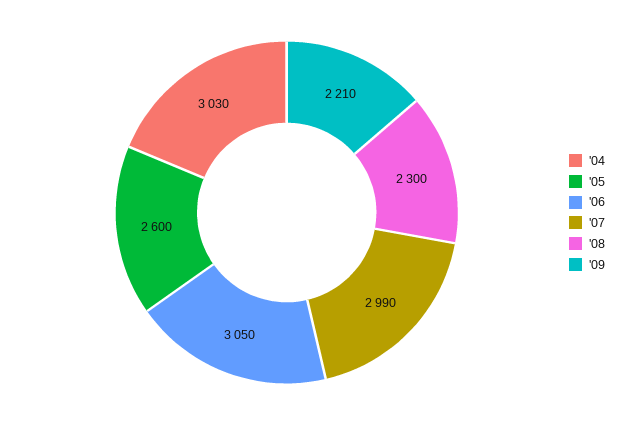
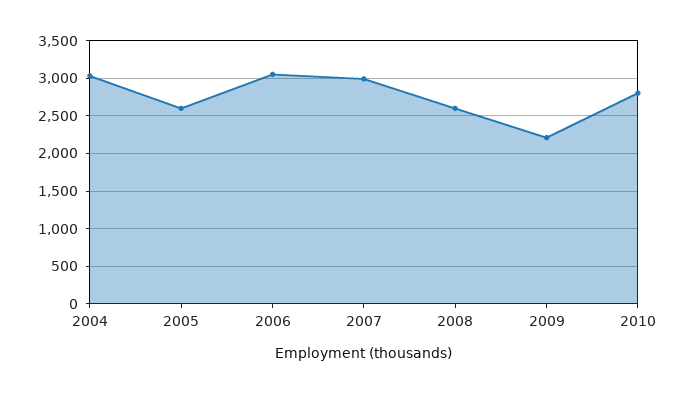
'08: 2300 -> 2600
2010: none -> 2800

